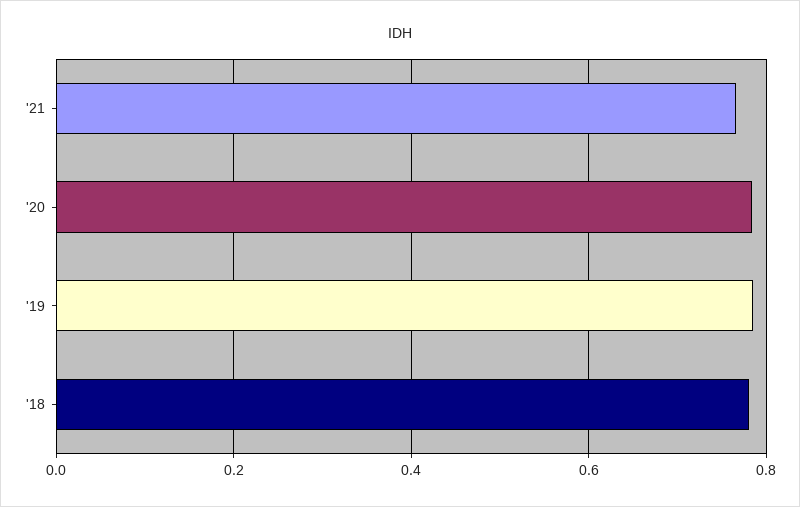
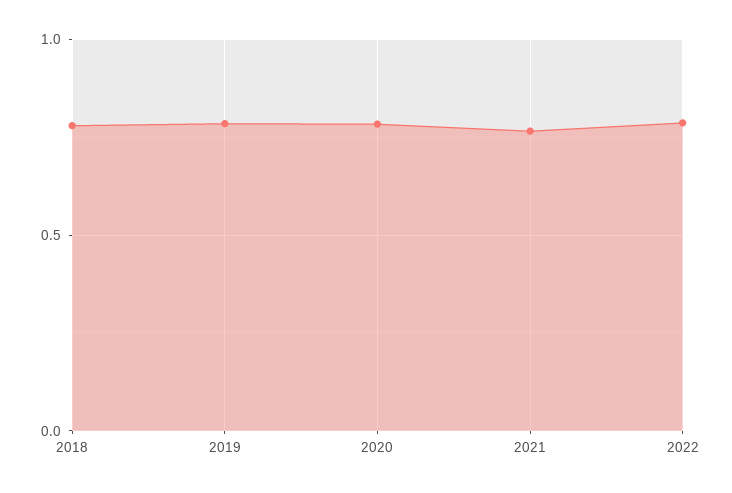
2022: none -> 0.8

